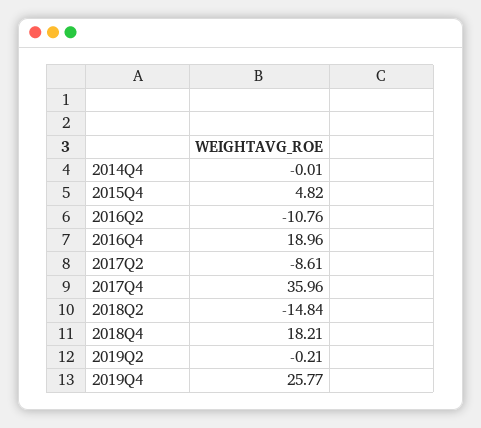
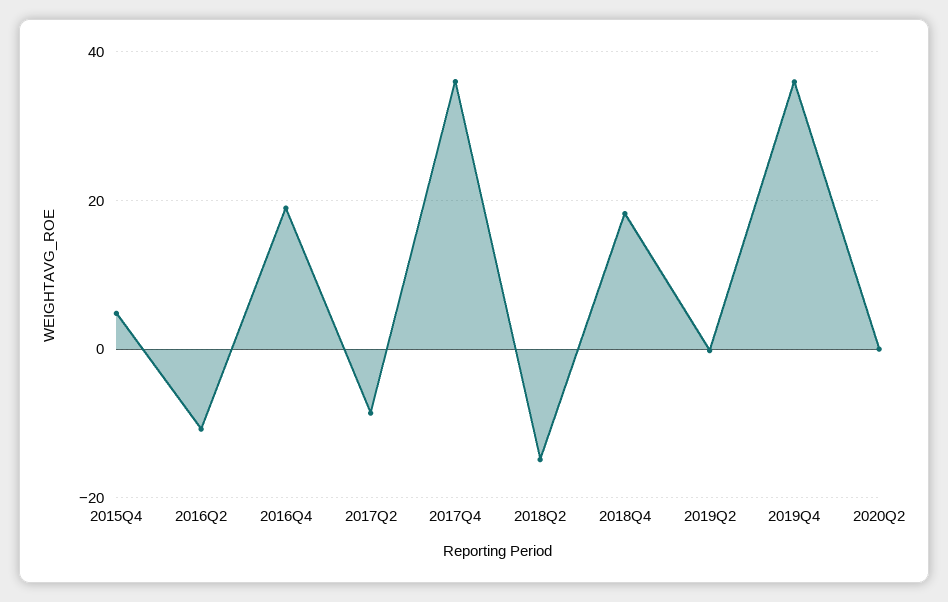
2014Q4: -0.01 -> none
2019Q4: 25.77 -> 36
2020Q2: none -> 0

